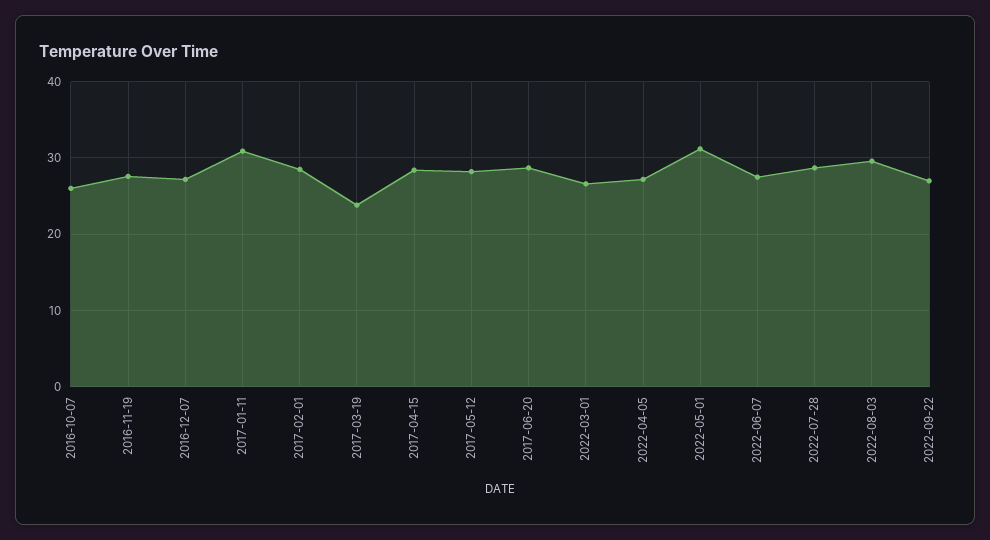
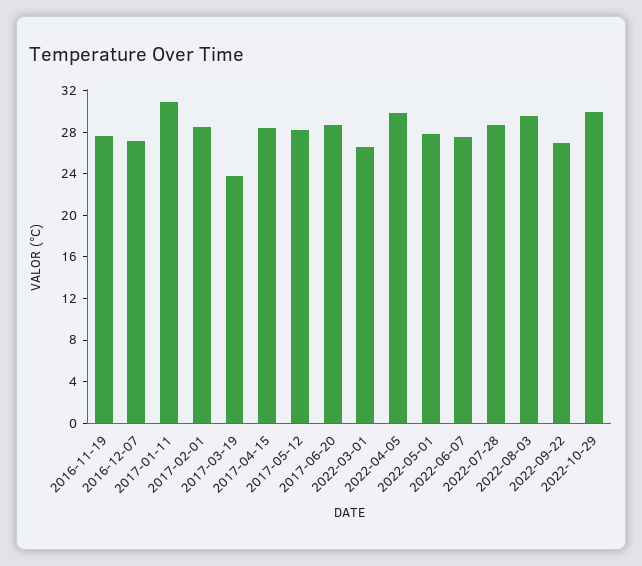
2016-10-07: 26 -> none
2022-04-05: 27 -> 30
2022-05-01: 31 -> 28
2022-10-29: none -> 30

